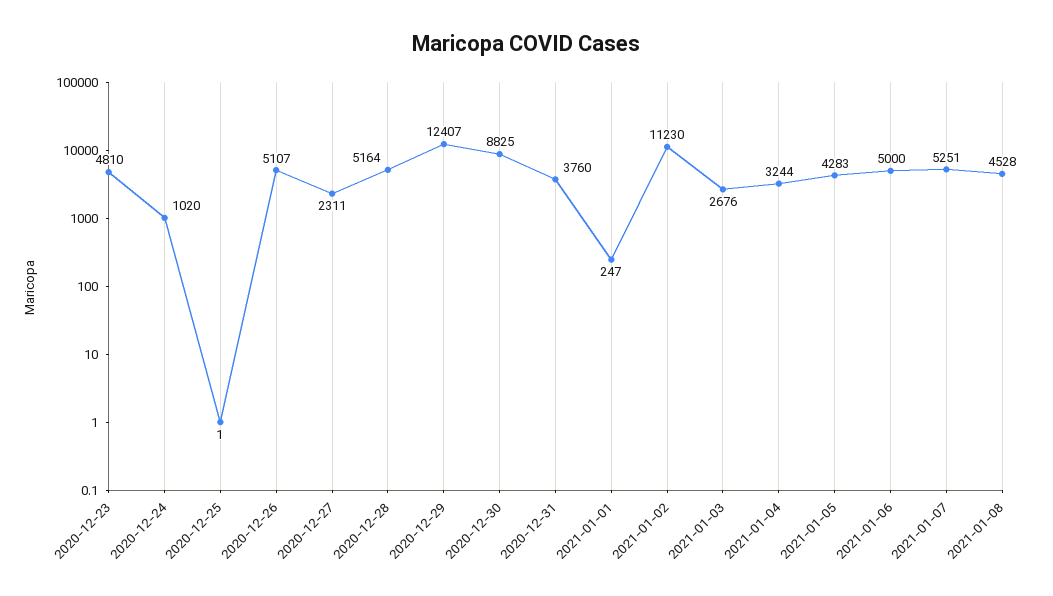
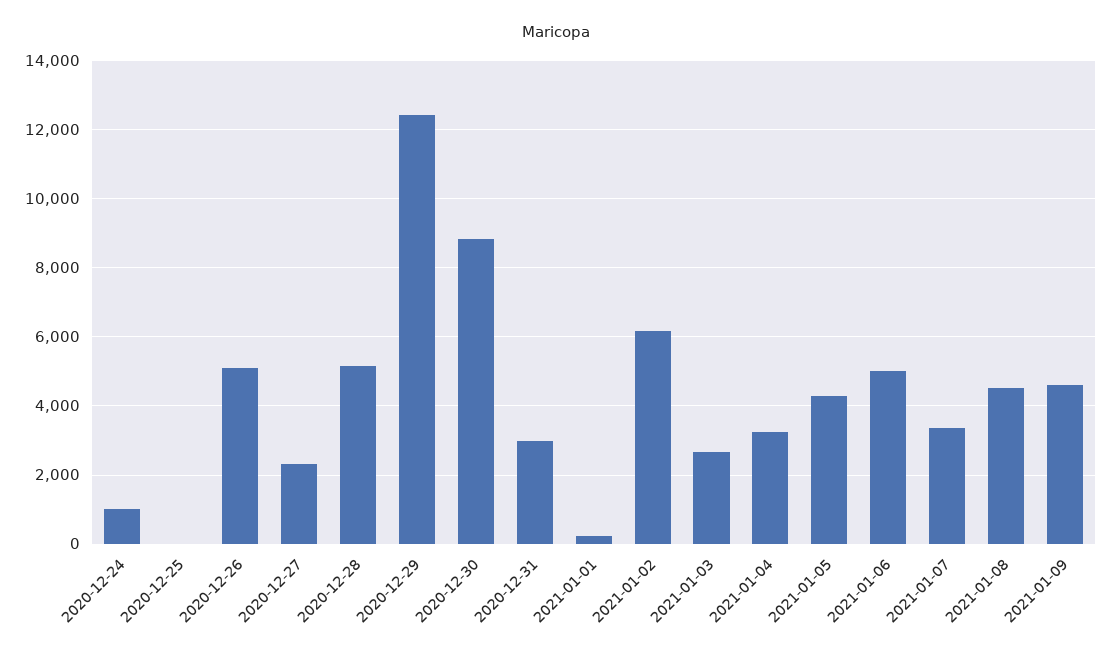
2020-12-23: 4810 -> none
2020-12-31: 3760 -> 3000
2021-01-02: 11230 -> 6200
2021-01-07: 5251 -> 3400
2021-01-09: none -> 4600

